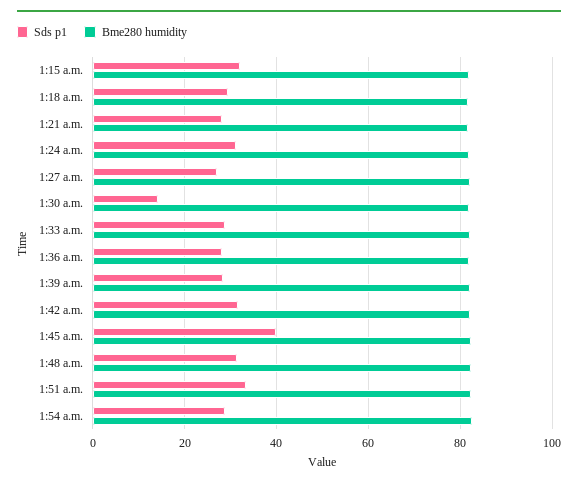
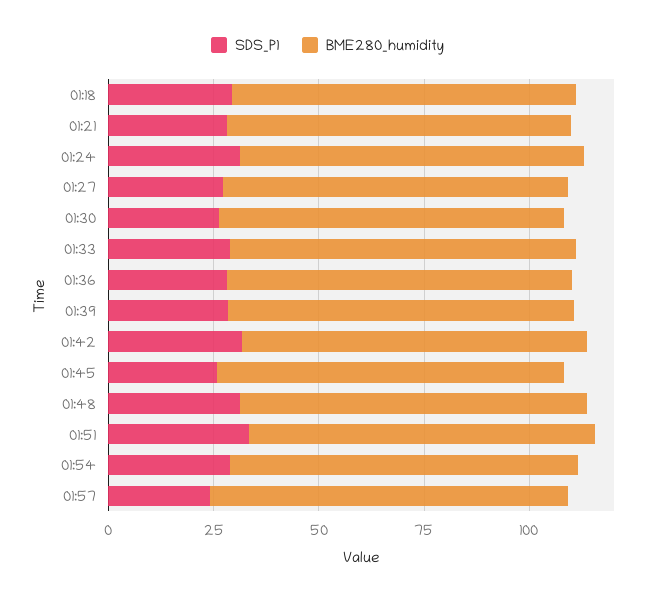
Sds p1, 1:15 a.m.: 32 -> none
Bme280 humidity, 1:15 a.m.: 82 -> none
Sds p1, 1:30 a.m.: 14 -> 25
Sds p1, 1:45 a.m.: 40 -> 25
Sds p1, 01:57: none -> 25
Bme280 humidity, 01:57: none -> 85

